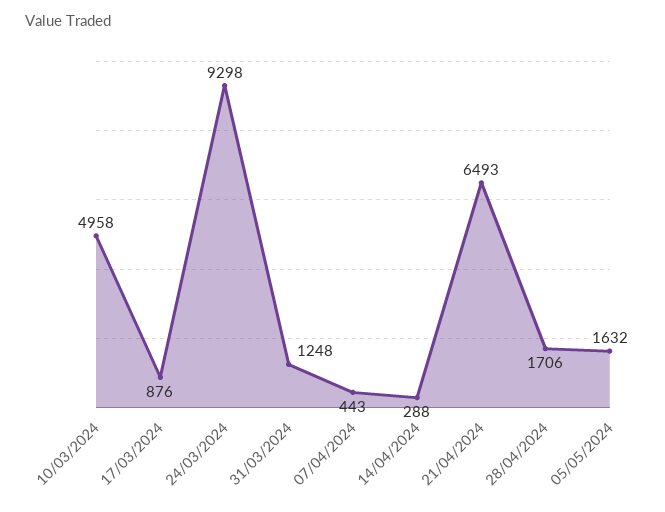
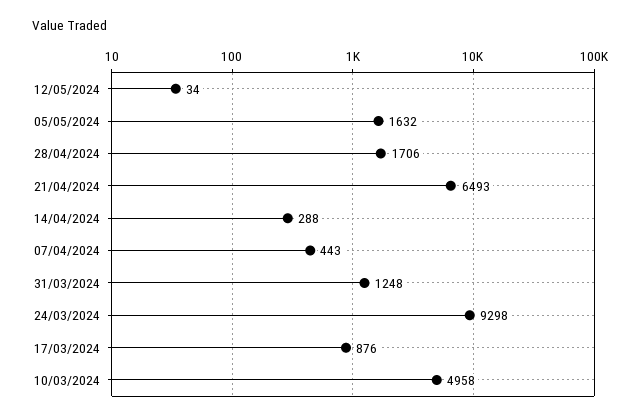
12/05/2024: none -> 34

